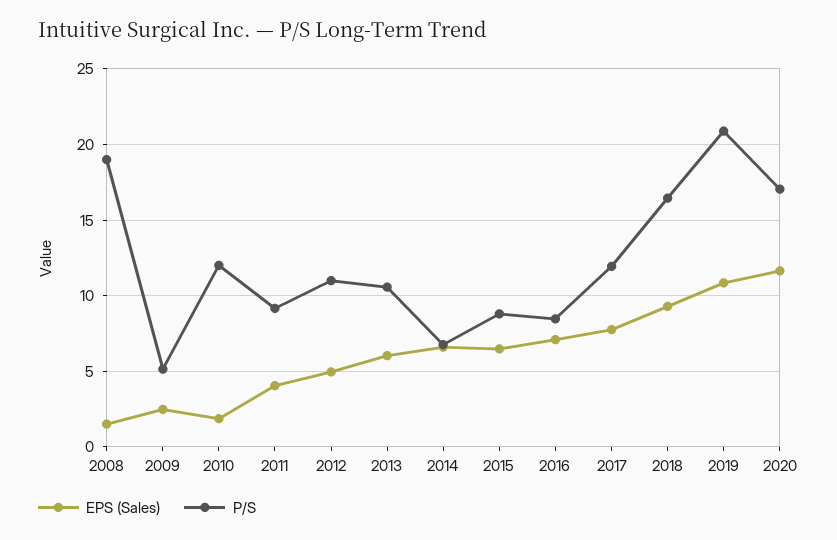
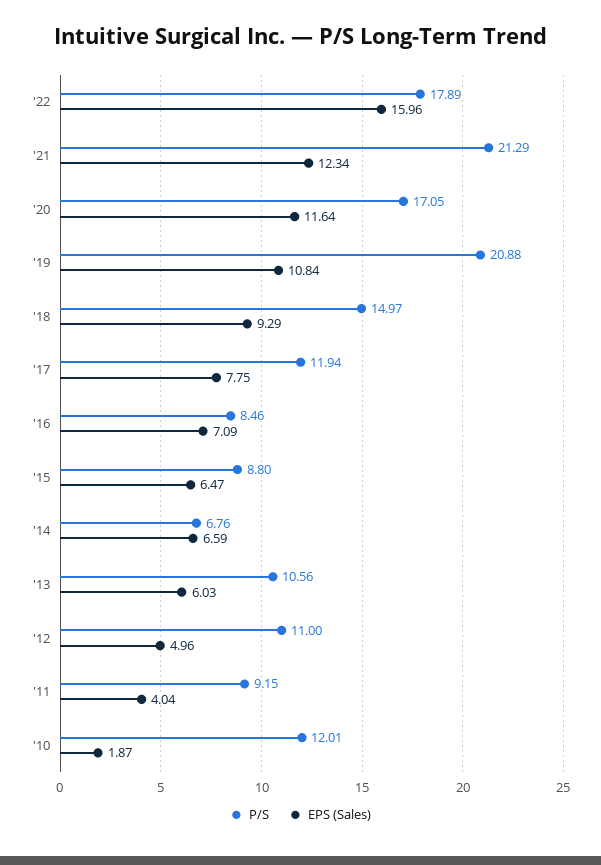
EPS (Sales), 2008: 1.5 -> none
P/S, 2008: 19 -> none
EPS (Sales), 2009: 2.5 -> none
P/S, 2009: 5 -> none
P/S, 2018: 16.5 -> 14.97
P/S, '22: none -> 17.89
EPS (Sales), '22: none -> 15.96
P/S, '21: none -> 21.29
EPS (Sales), '21: none -> 12.34

